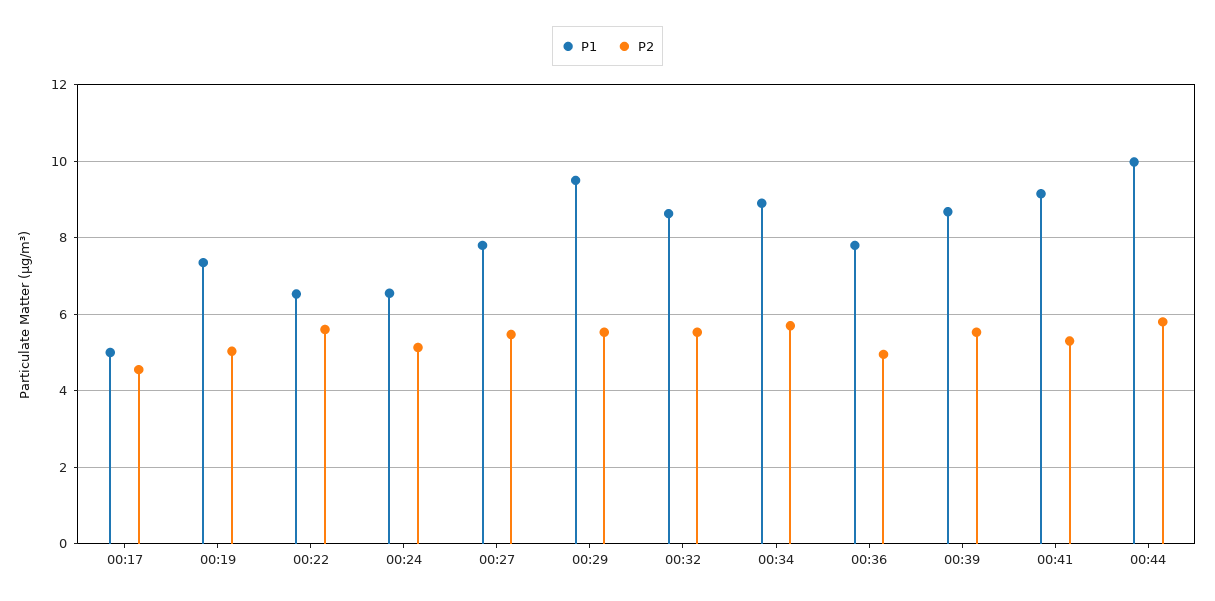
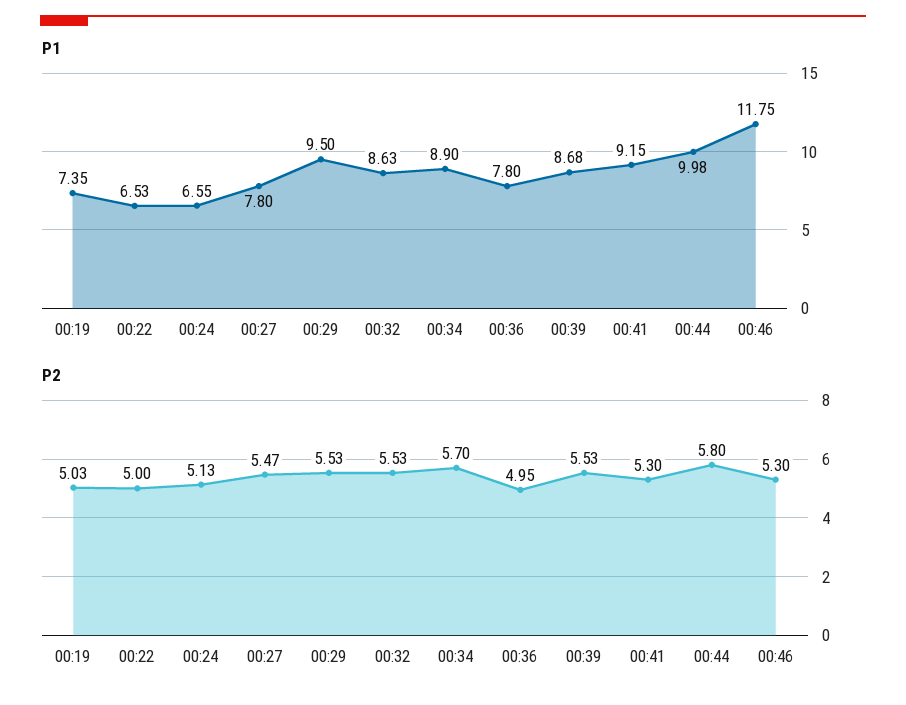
P1, 00:17: 5 -> none
P2, 00:17: 4.6 -> none
P2, 00:22: 5.6 -> 5
P1, 00:46: none -> 11.75
P2, 00:46: none -> 5.3

